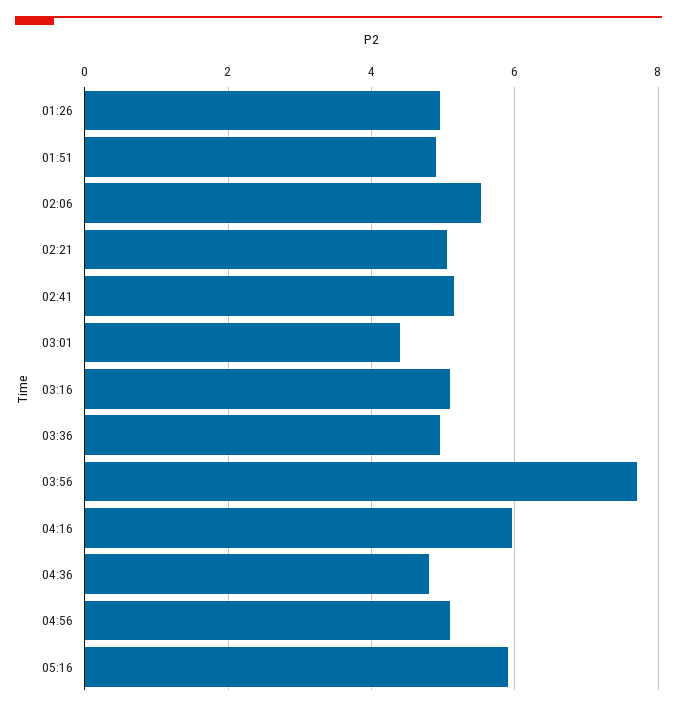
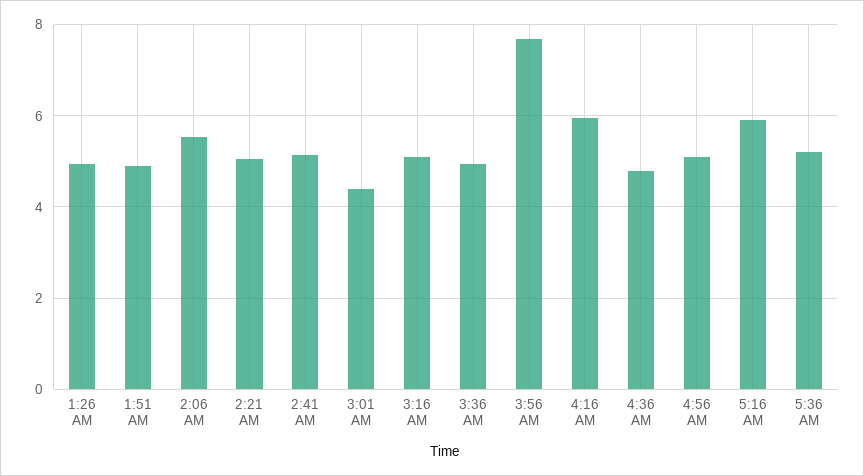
5:36 AM: none -> 5.2

